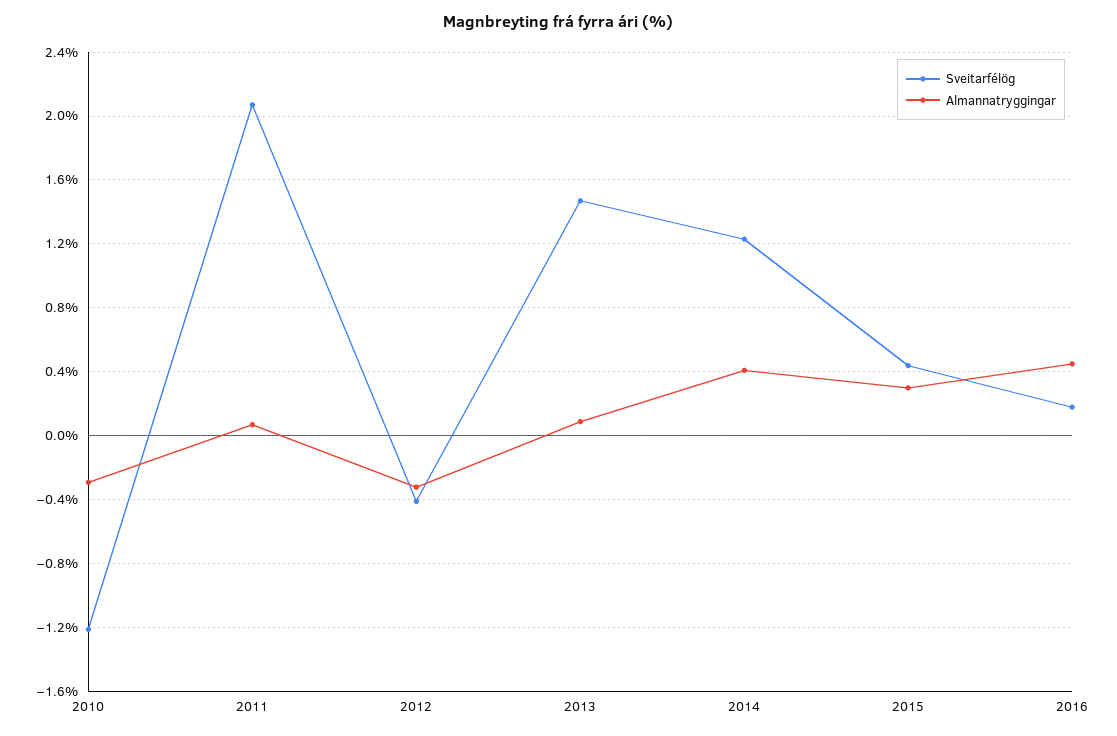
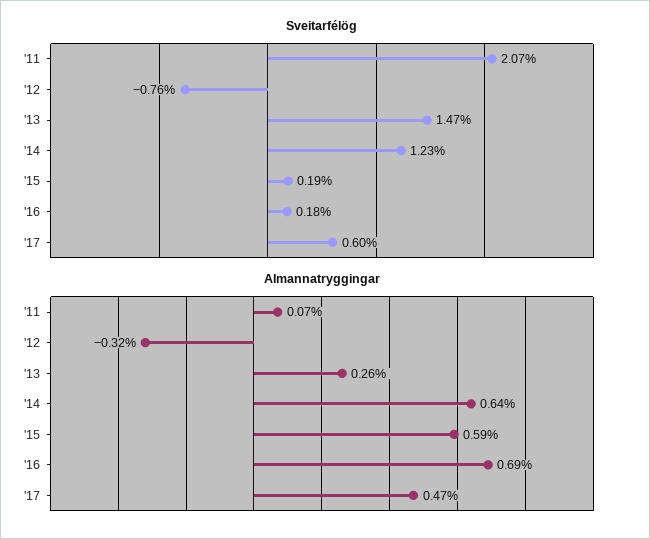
Sveitarfélög, 2010: -1.2 -> none
Almannatryggingar, 2010: -0.3 -> none
Sveitarfélög, 2012: -0.4 -> -0.76
Almannatryggingar, 2013: 0.1 -> 0.26
Almannatryggingar, 2014: 0.4 -> 0.64
Sveitarfélög, 2015: 0.45 -> 0.19
Almannatryggingar, 2015: 0.3 -> 0.59
Almannatryggingar, 2016: 0.45 -> 0.69
Sveitarfélög, '17: none -> 0.6
Almannatryggingar, '17: none -> 0.47

